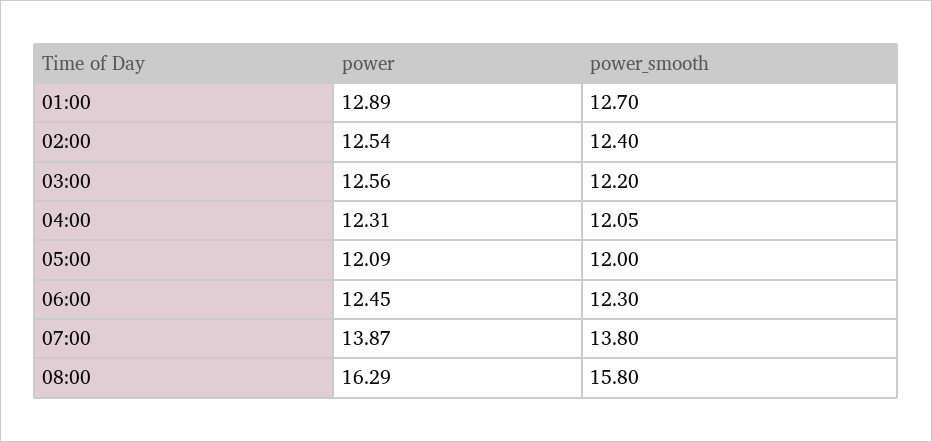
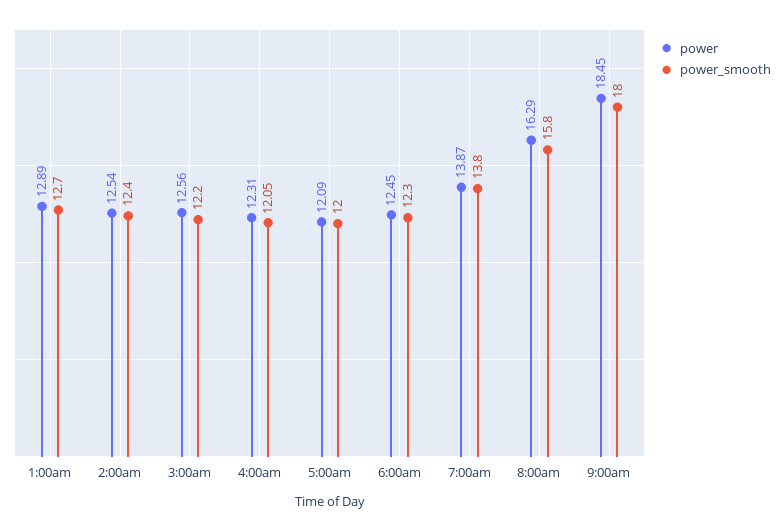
power, 9:00am: none -> 18.45
power_smooth, 9:00am: none -> 18

